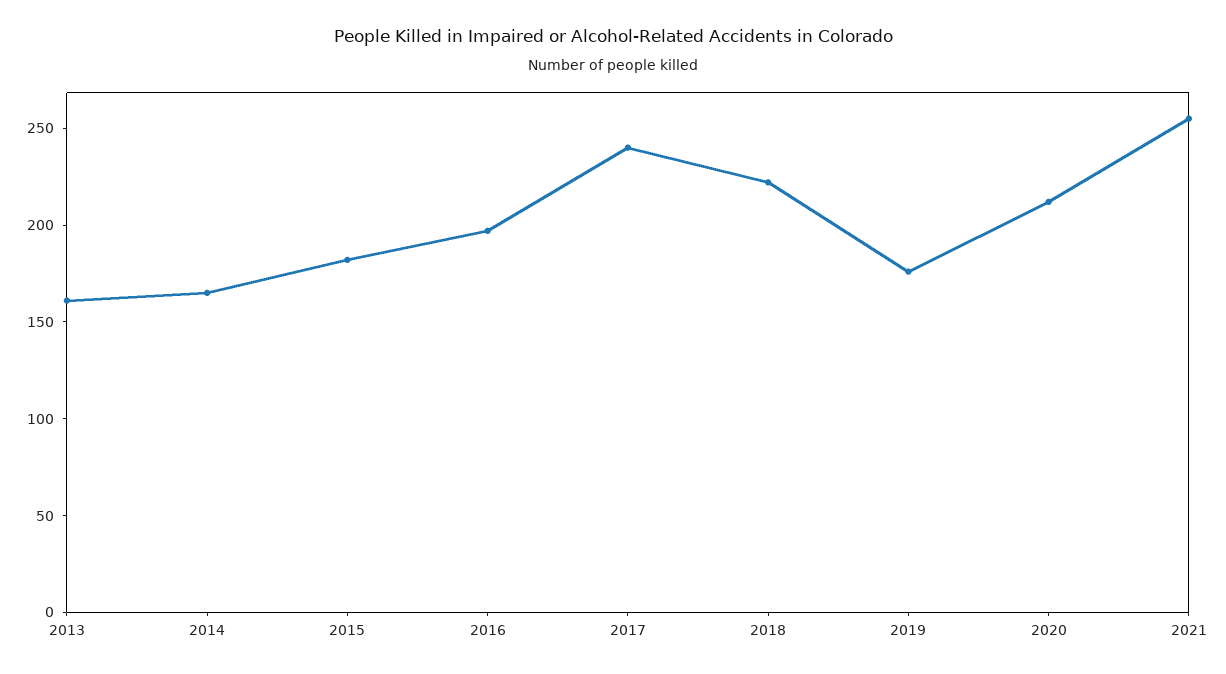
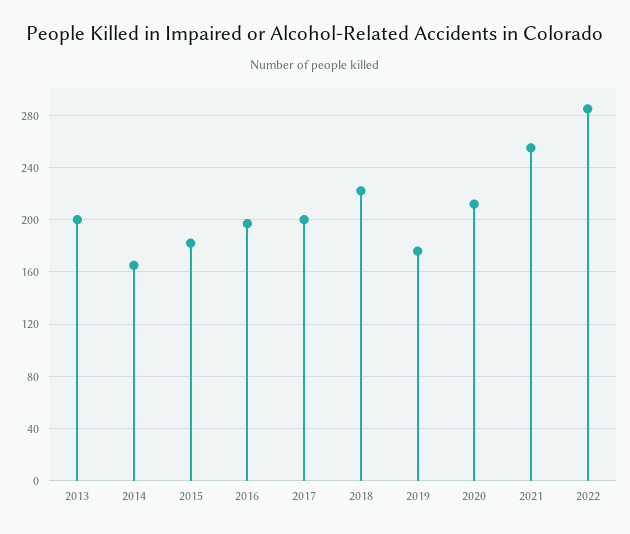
2013: 160 -> 200
2017: 240 -> 200
2022: none -> 285

